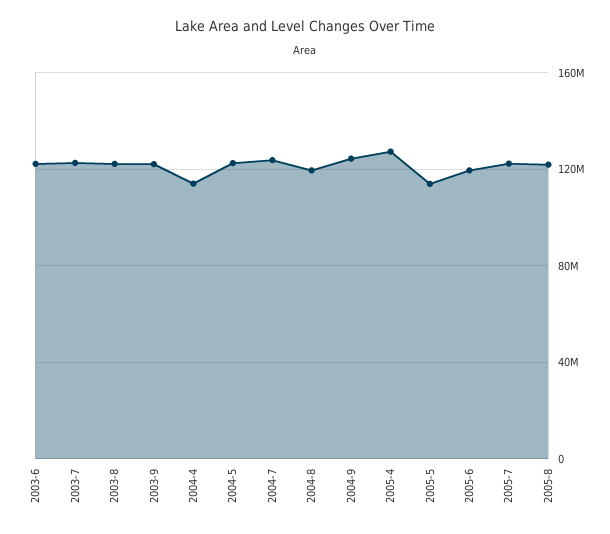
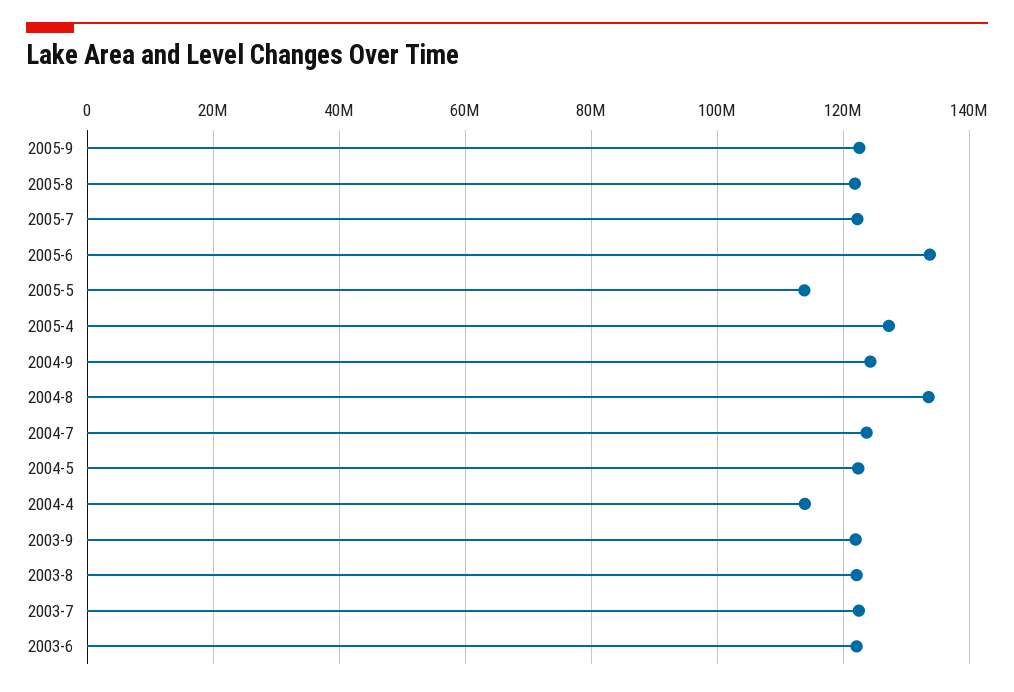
2004-8: 120000000 -> 134000000
2005-6: 120000000 -> 134000000
2005-9: none -> 122000000

